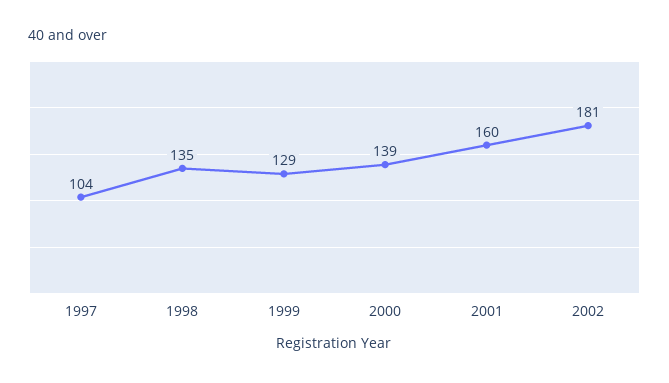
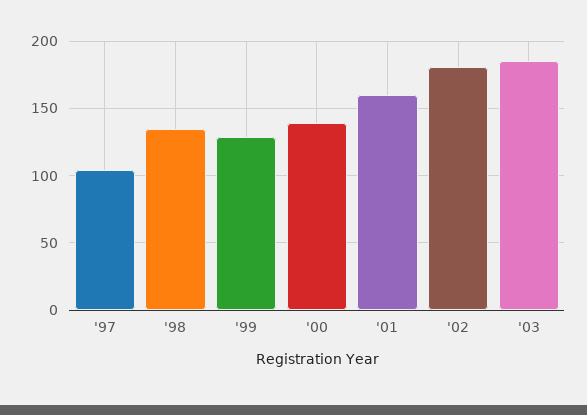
'03: none -> 185

